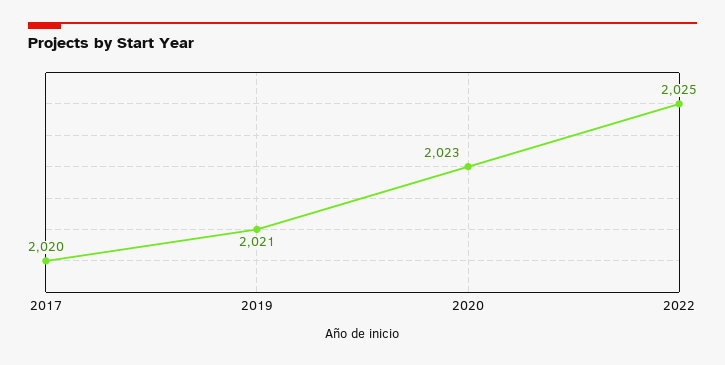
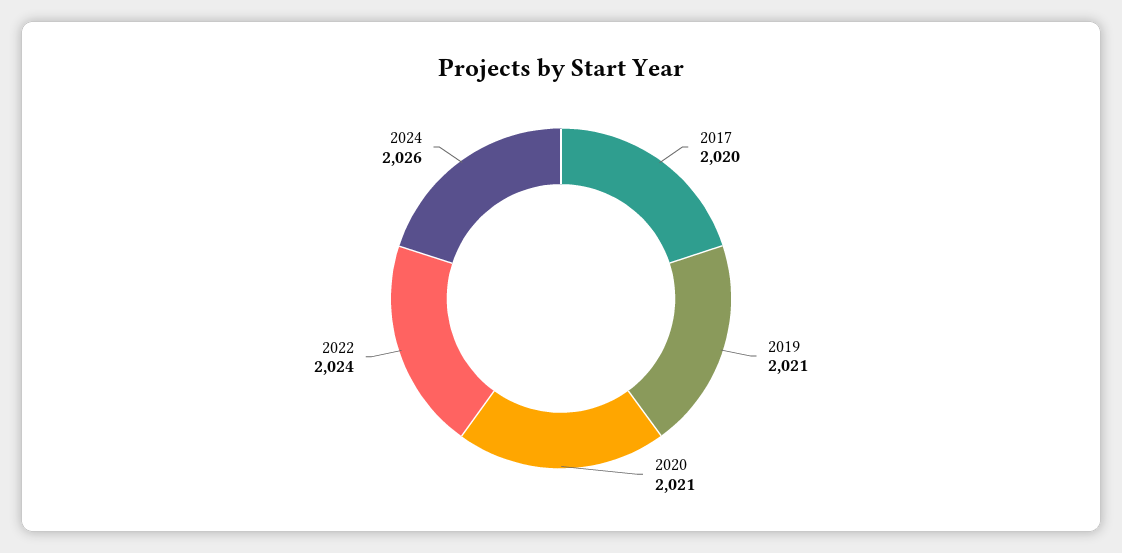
2020: 2023 -> 2021
2022: 2025 -> 2024
2024: none -> 2026

